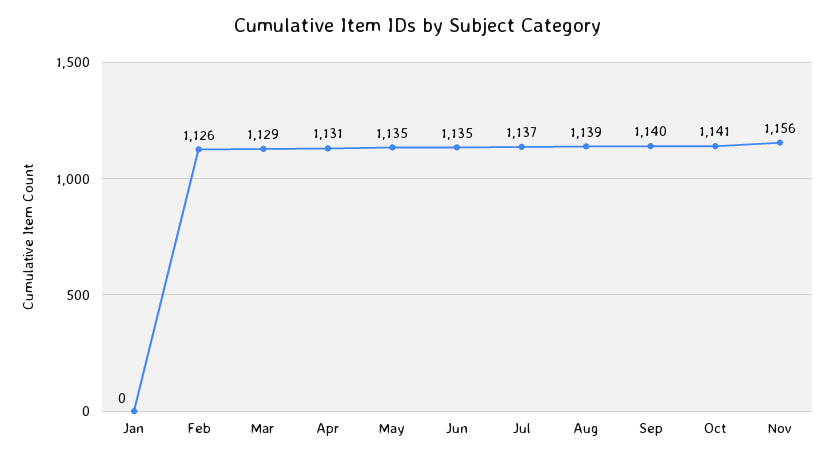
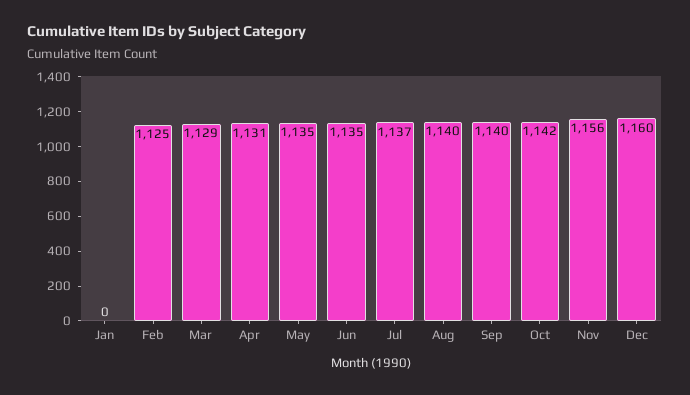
Feb: 1126 -> 1125
Aug: 1139 -> 1140
Oct: 1141 -> 1142
Dec: none -> 1160

